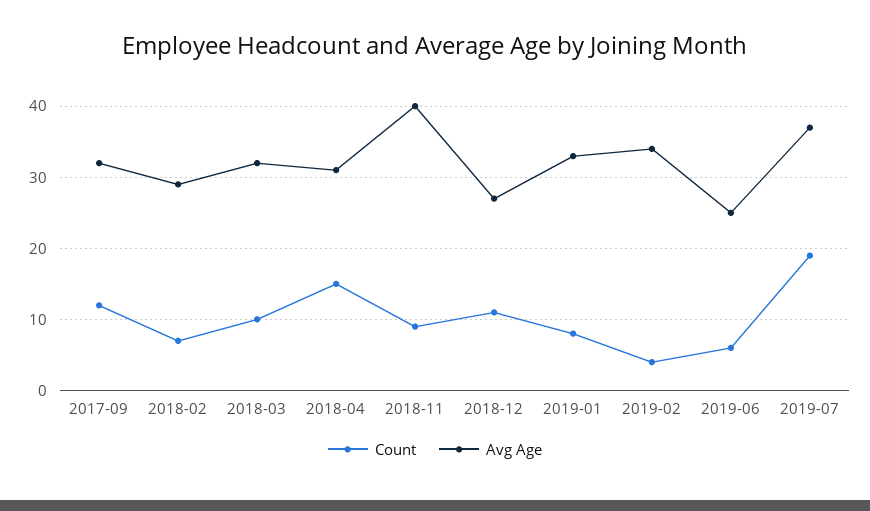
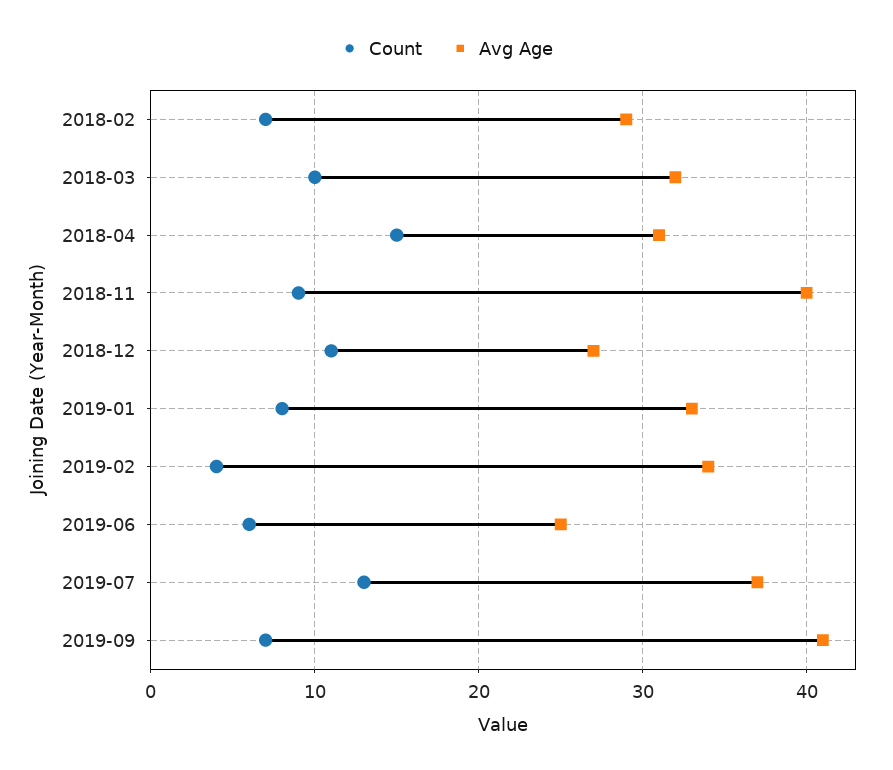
Count, 2017-09: 12 -> none
Avg Age, 2017-09: 32 -> none
Count, 2019-07: 19 -> 13
Count, 2019-09: none -> 7
Avg Age, 2019-09: none -> 41

